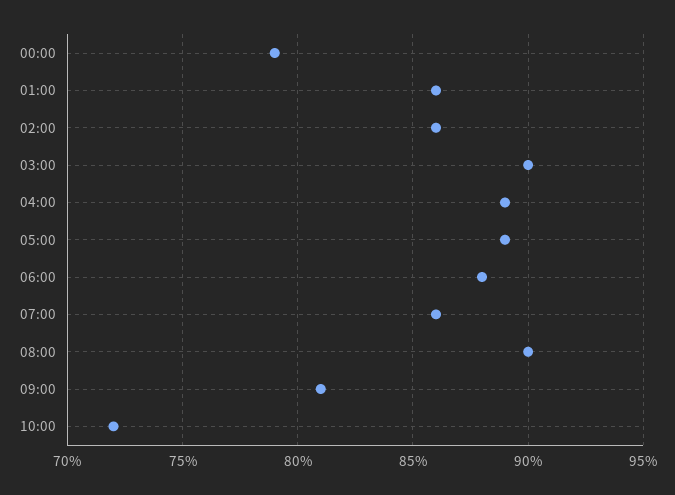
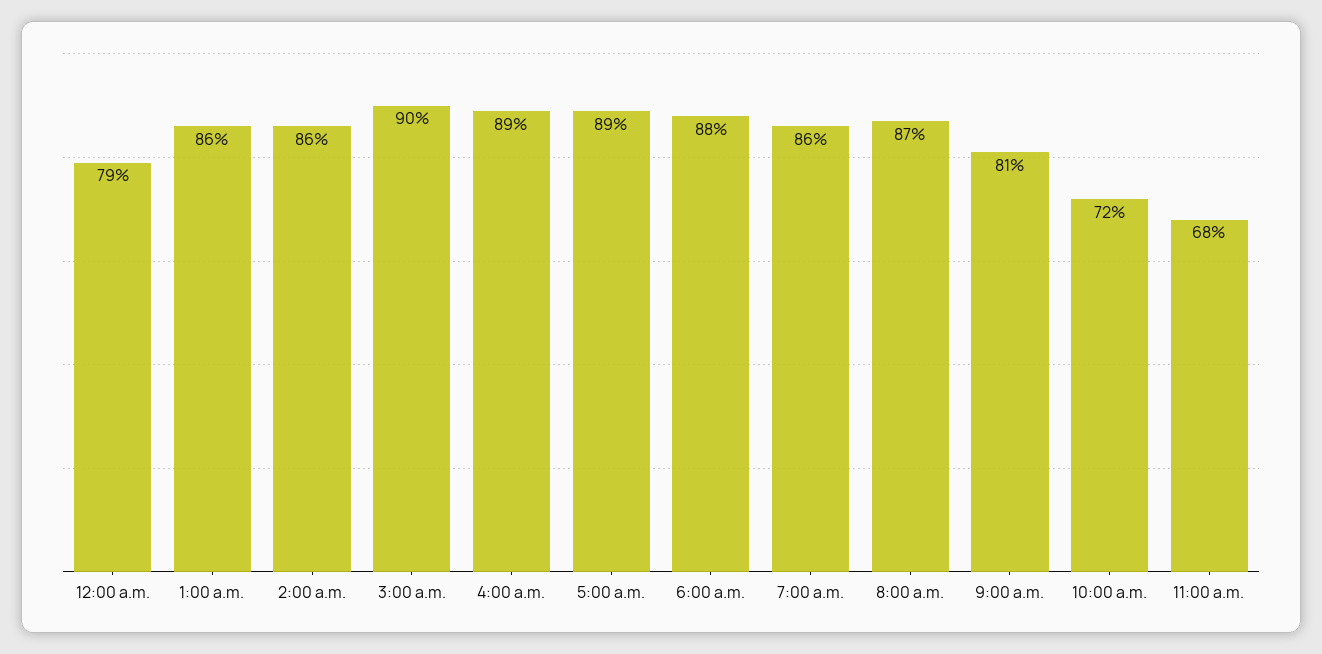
08:00: 90 -> 87
11:00 a.m.: none -> 68

